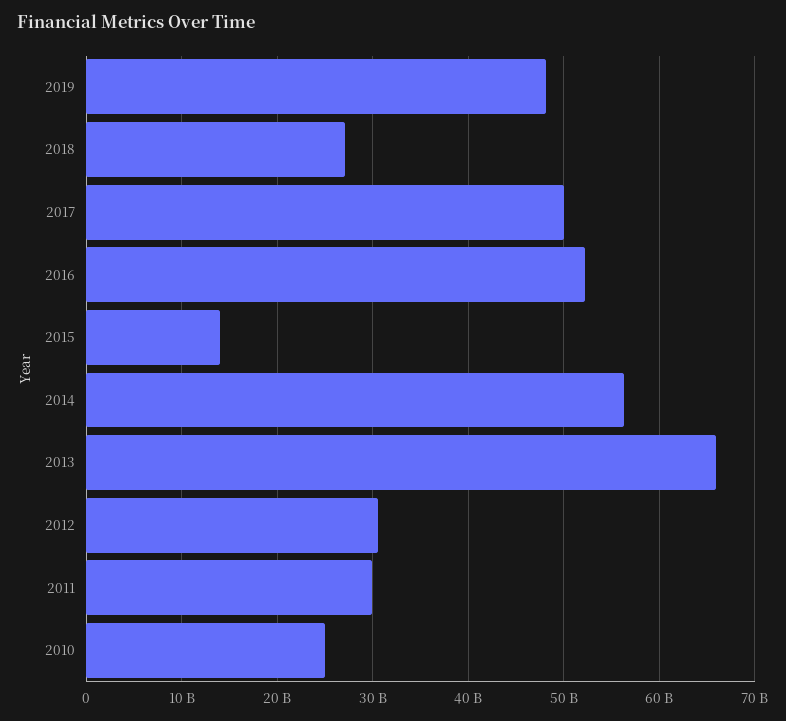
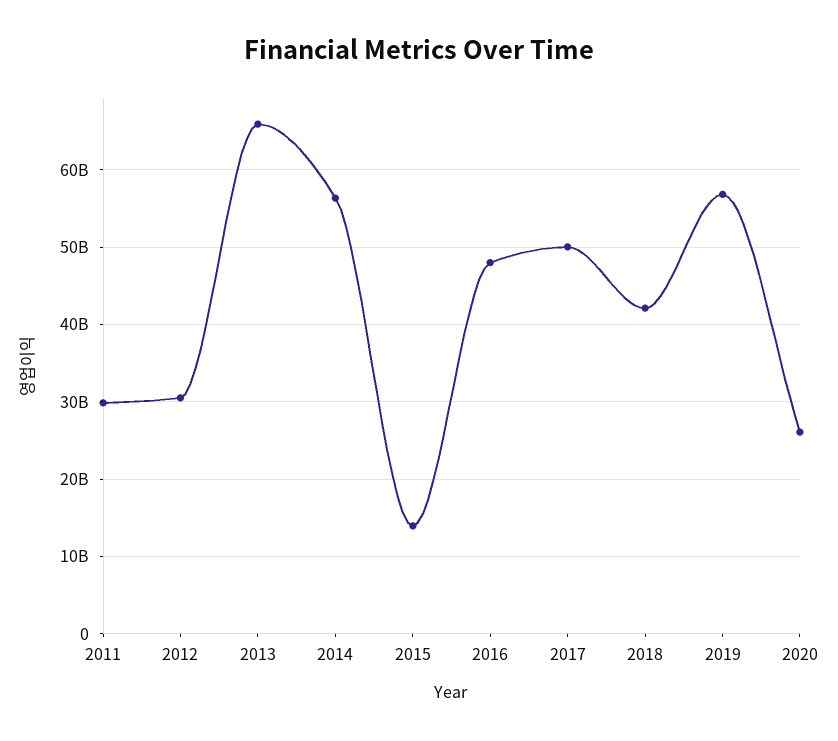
2019: 48000000000 -> 57000000000
2018: 27000000000 -> 42000000000
2016: 52000000000 -> 48000000000
2010: 25000000000 -> none
2020: none -> 26000000000

